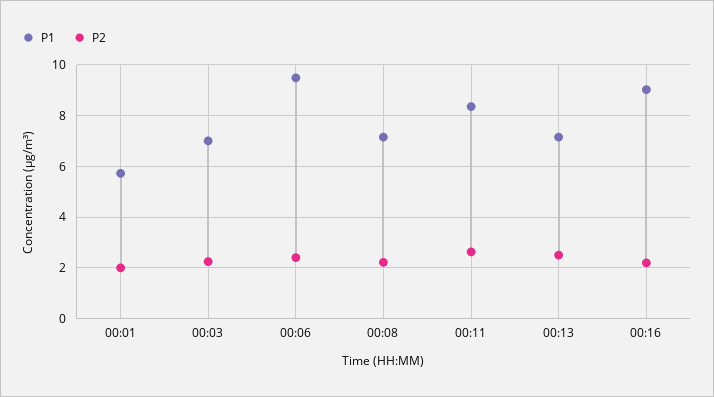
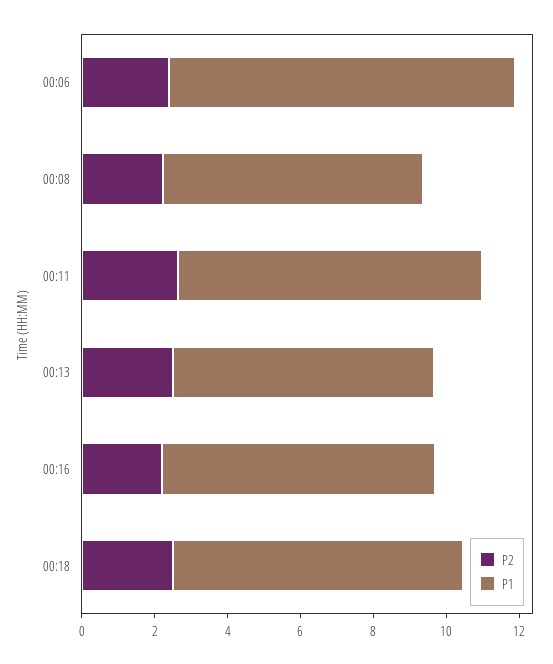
P1, 00:01: 5.75 -> none
P2, 00:01: 2 -> none
P1, 00:03: 7 -> none
P2, 00:03: 2.25 -> none
P1, 00:16: 9 -> 7.5
P2, 00:18: none -> 2.5
P1, 00:18: none -> 8

